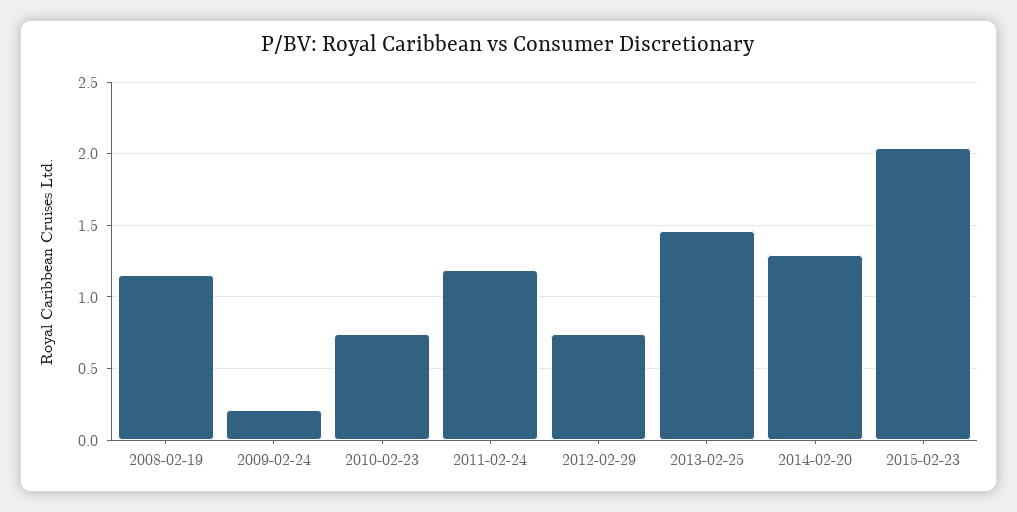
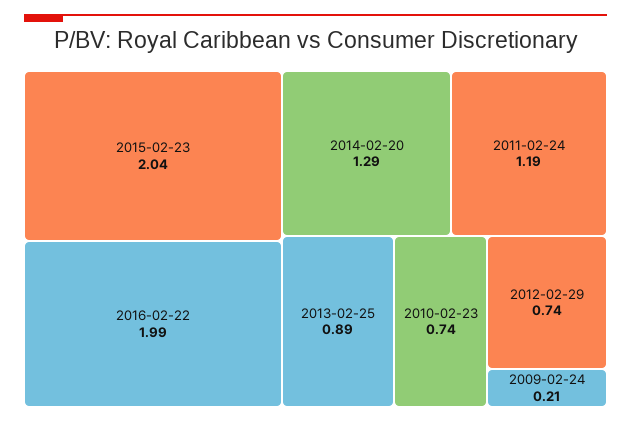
2008-02-19: 1.15 -> none
2013-02-25: 1.45 -> 0.89
2016-02-22: none -> 1.99

